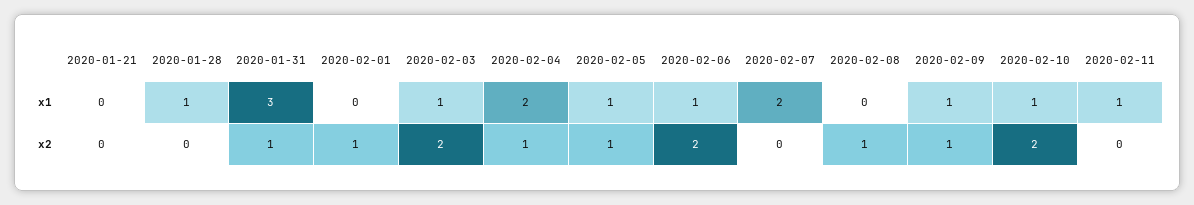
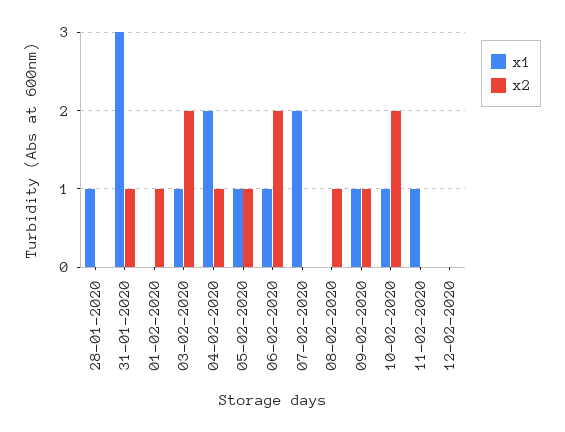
x1, 2020-01-21: 0 -> none
x2, 2020-01-21: 0 -> none
x1, 12-02-2020: none -> 0
x2, 12-02-2020: none -> 0

